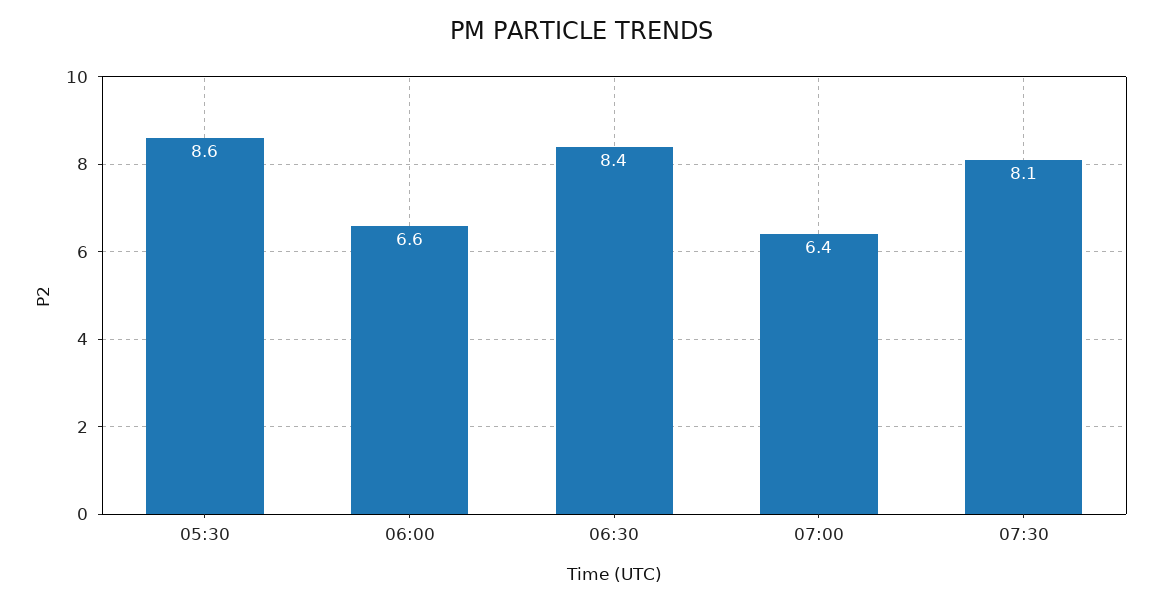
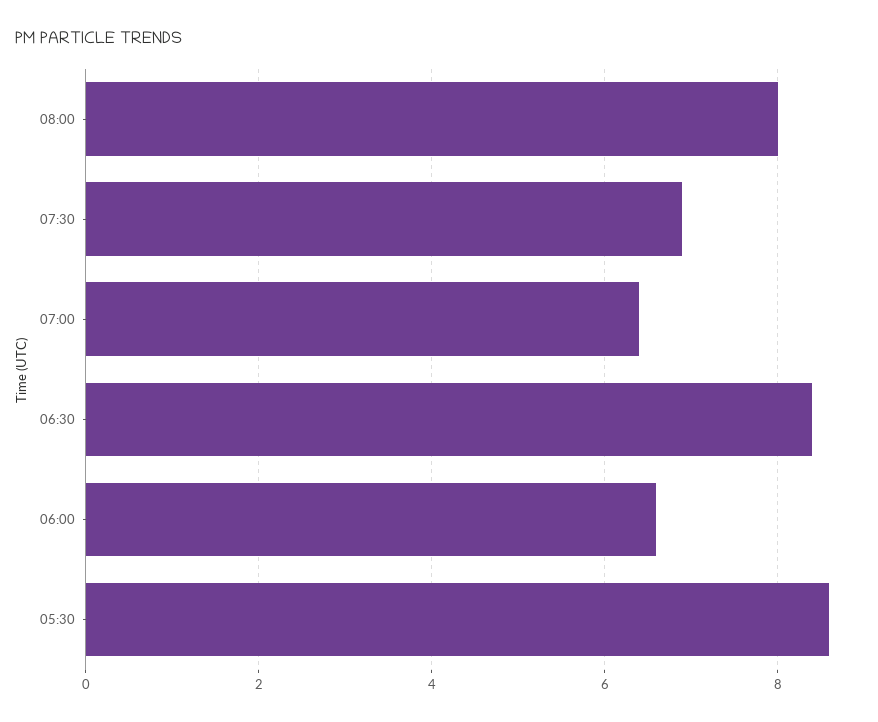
07:30: 8.1 -> 7
08:00: none -> 8

